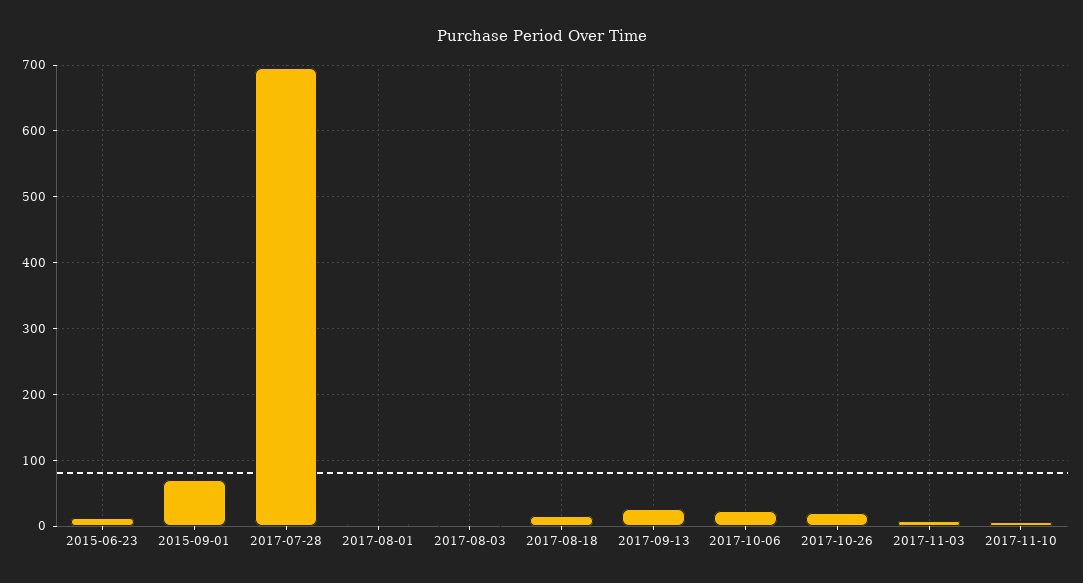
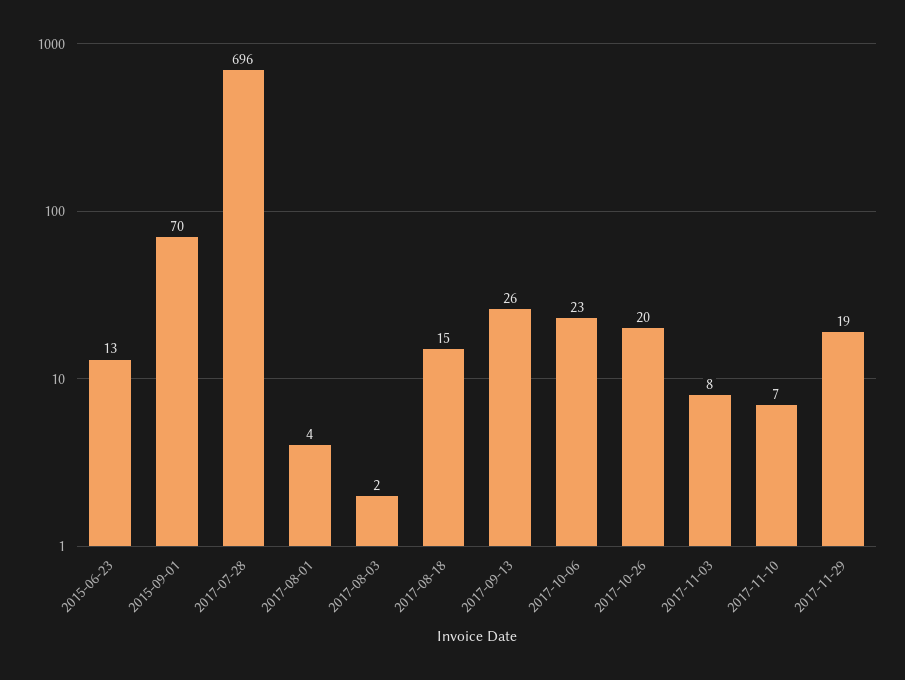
2017-11-29: none -> 19

